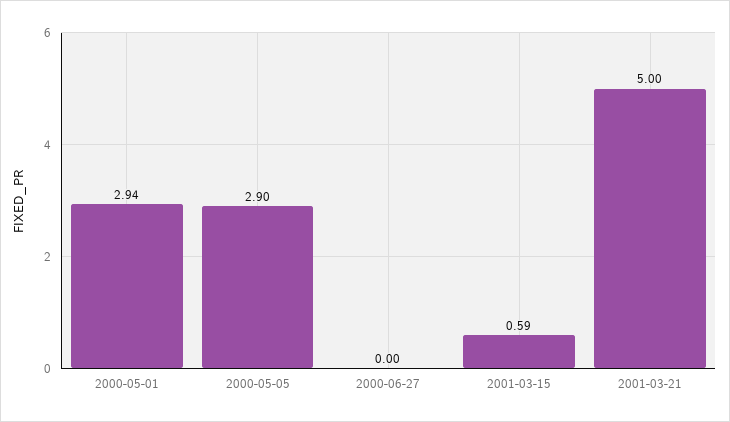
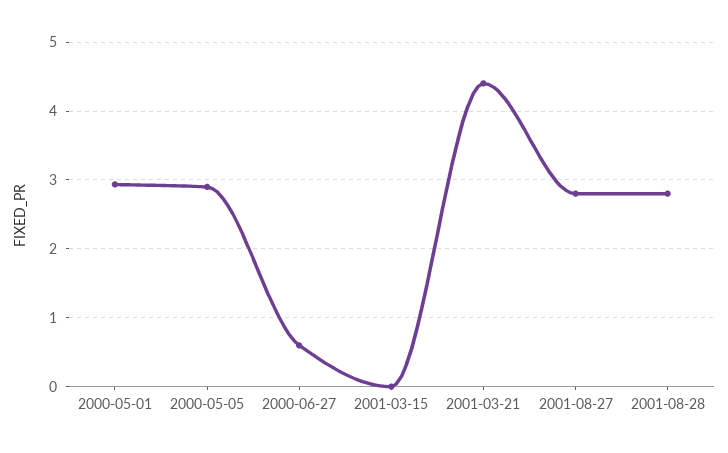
2000-06-27: 0 -> 0.6
2001-03-15: 0.59 -> 0
2001-03-21: 5 -> 4.4
2001-08-27: none -> 2.8
2001-08-28: none -> 2.8

